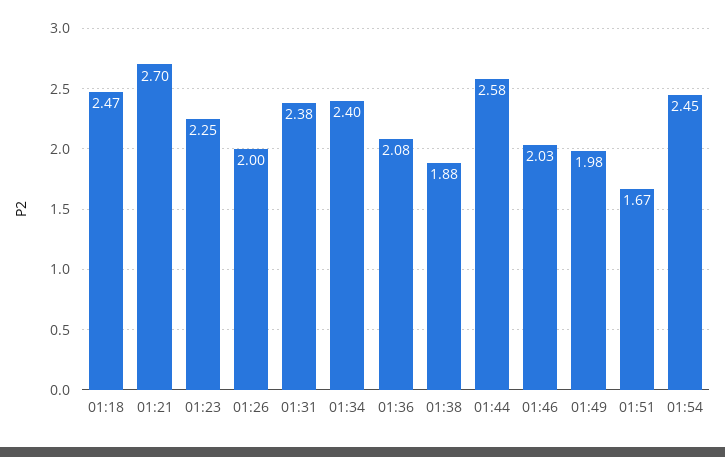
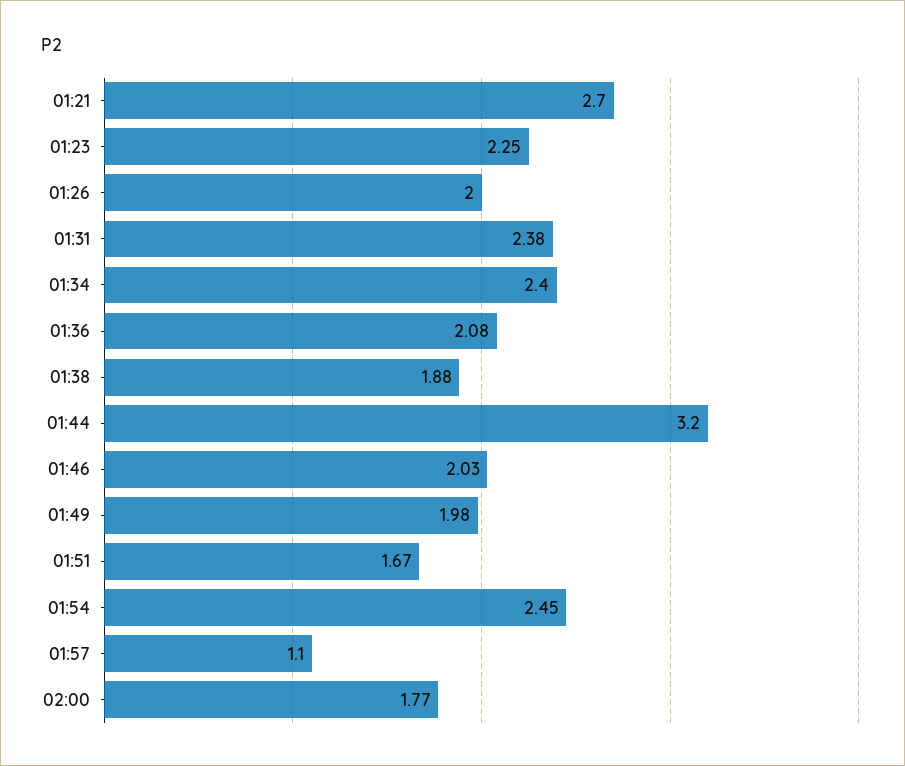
01:18: 2.47 -> none
01:44: 2.58 -> 3.2
01:57: none -> 1.1
02:00: none -> 1.77

